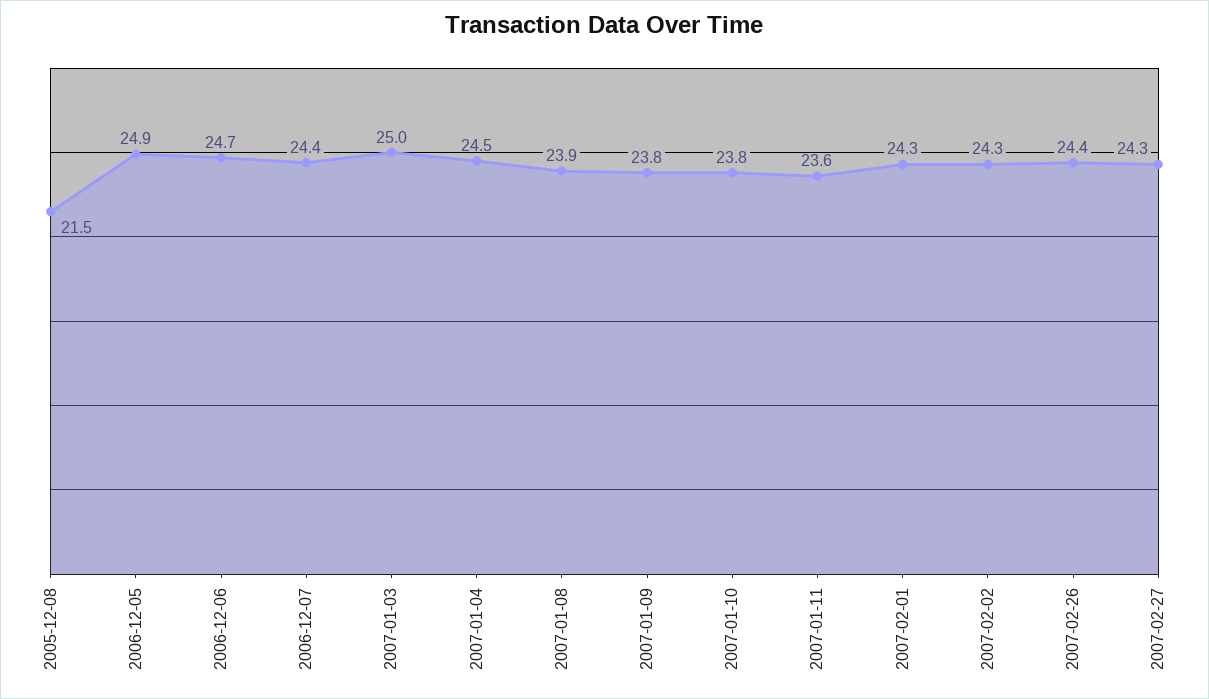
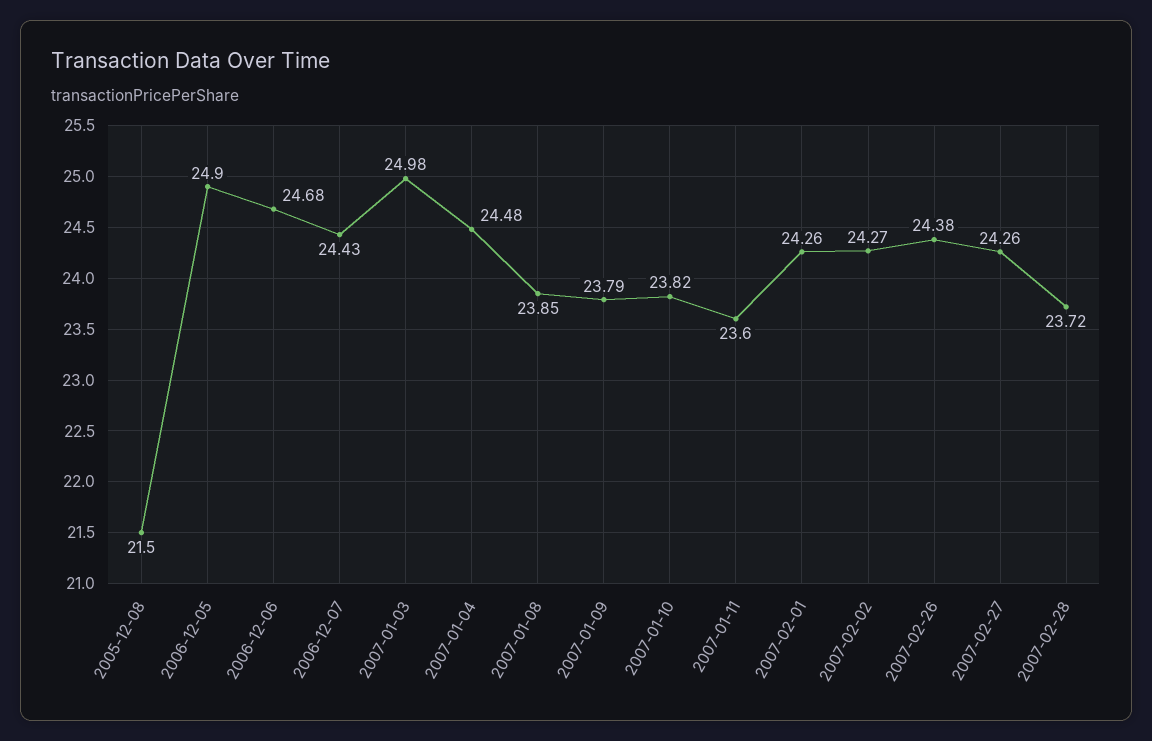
2007-02-28: none -> 23.72

